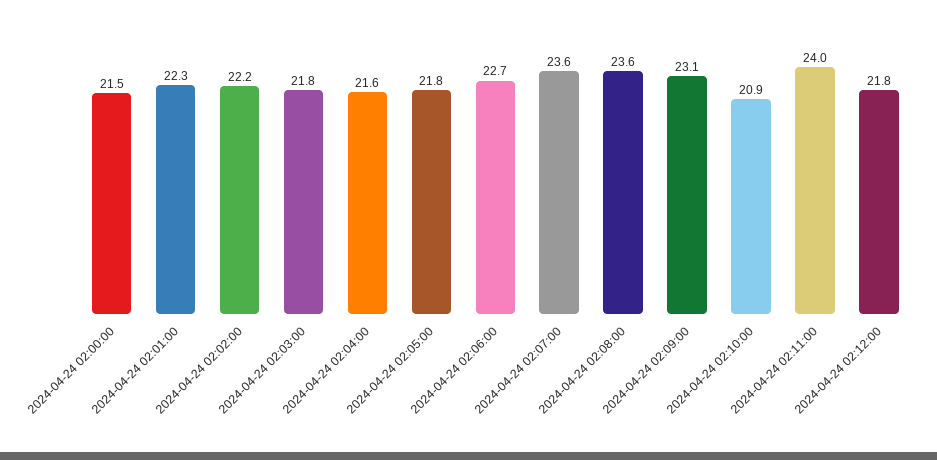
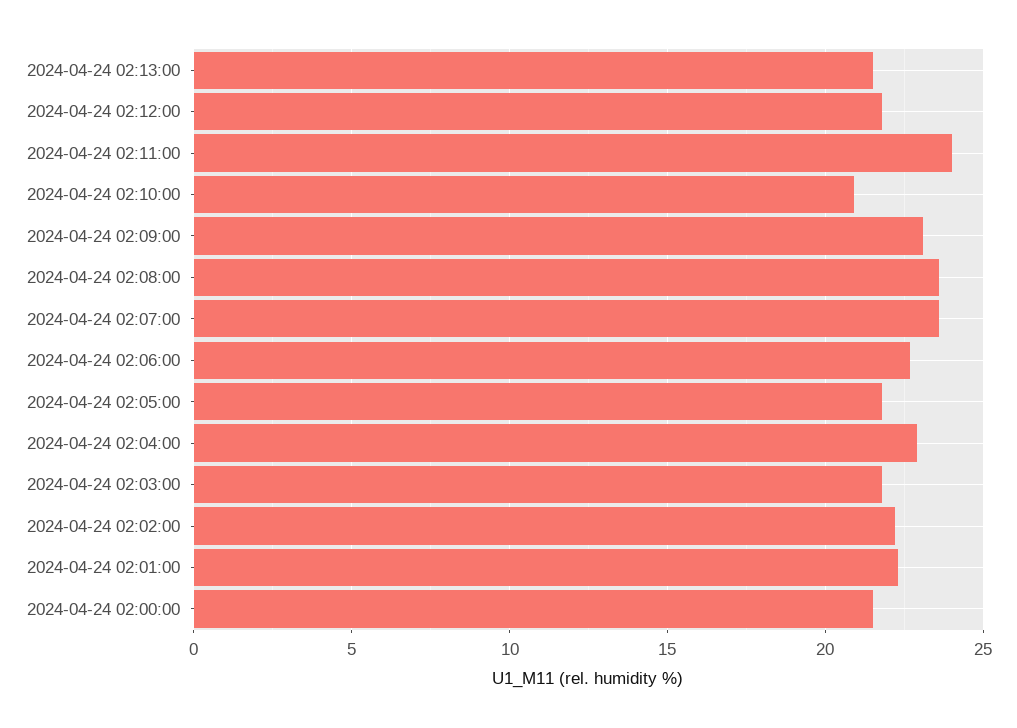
2024-04-24 02:04:00: 21.6 -> 23
2024-04-24 02:13:00: none -> 21.5

